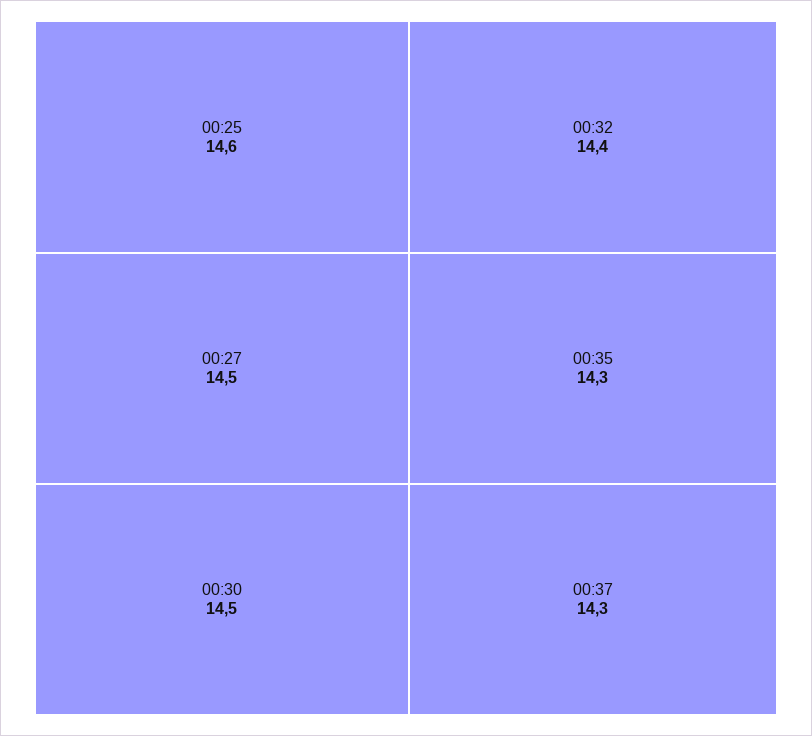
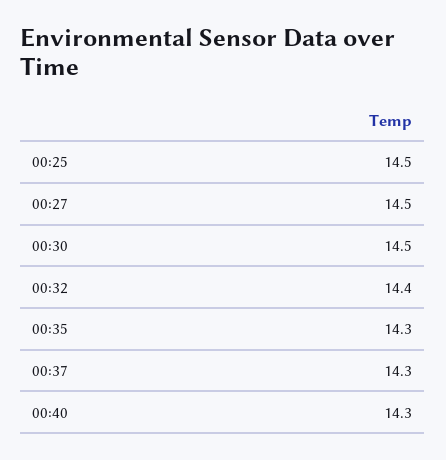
00:25: 14.6 -> 14.5
00:40: none -> 14.3

